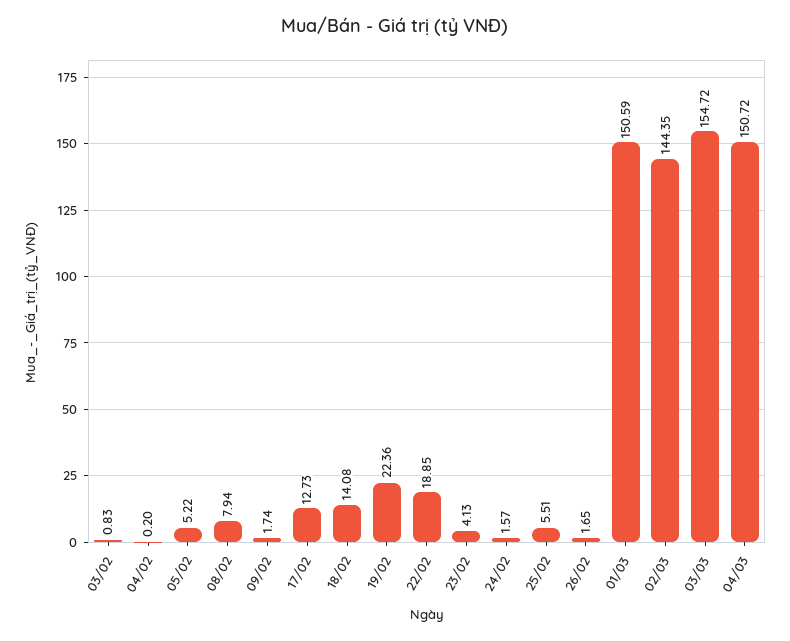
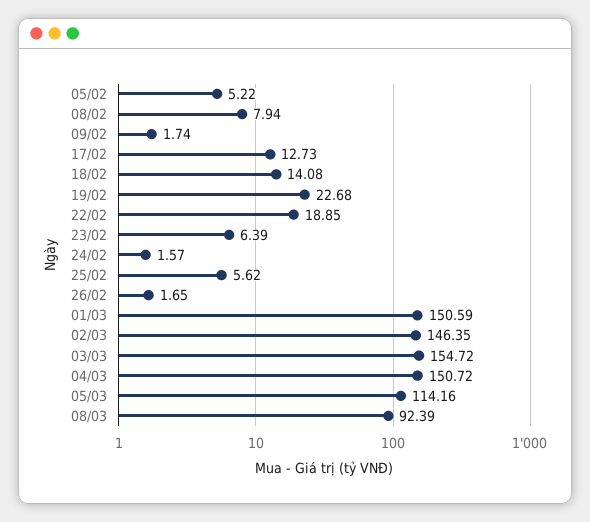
03/02: 0.83 -> none
04/02: 0.2 -> none
19/02: 22.36 -> 22.68
23/02: 4.13 -> 6.39
25/02: 5.51 -> 5.62
02/03: 144.35 -> 146.35
05/03: none -> 114.16
08/03: none -> 92.39

